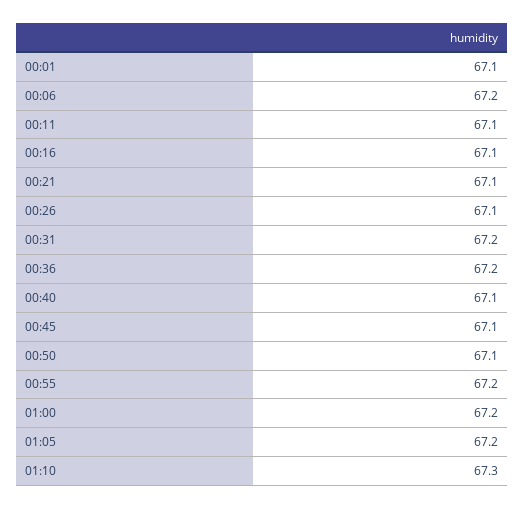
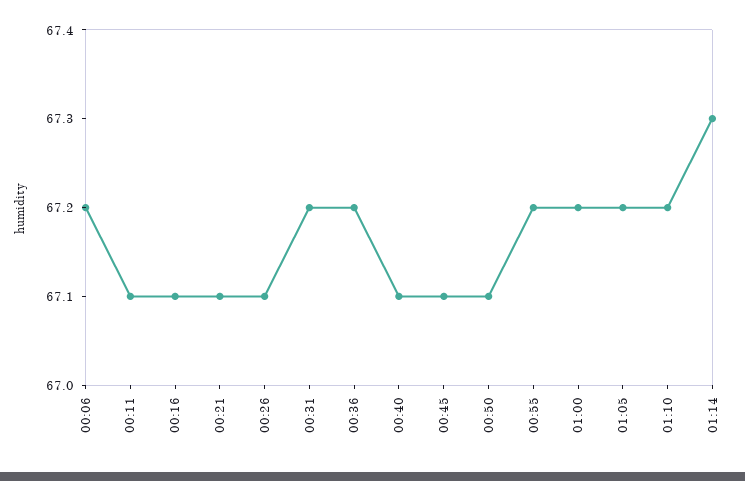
00:01: 67.1 -> none
01:10: 67.3 -> 67.2
01:14: none -> 67.3

